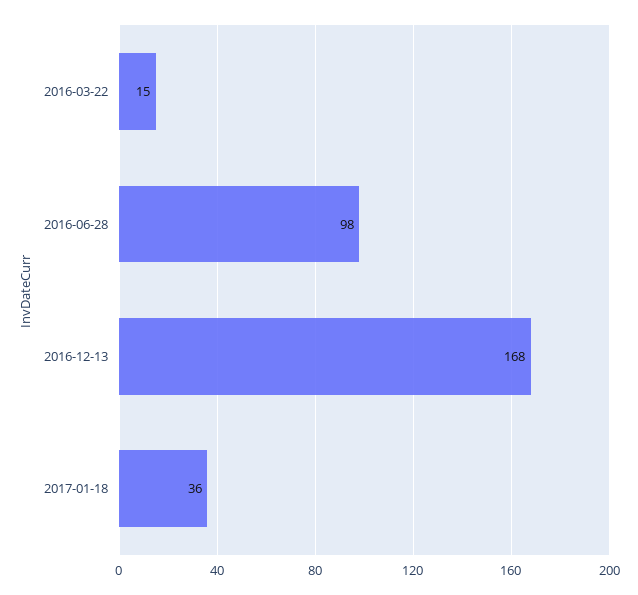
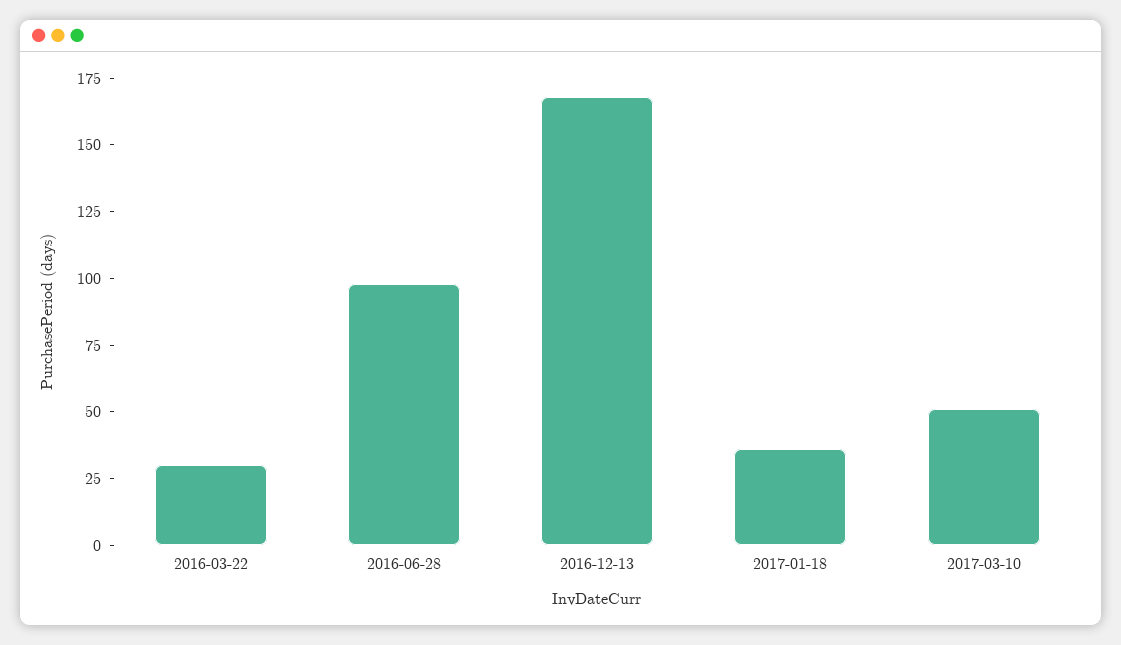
2016-03-22: 15 -> 30
2017-03-10: none -> 50

